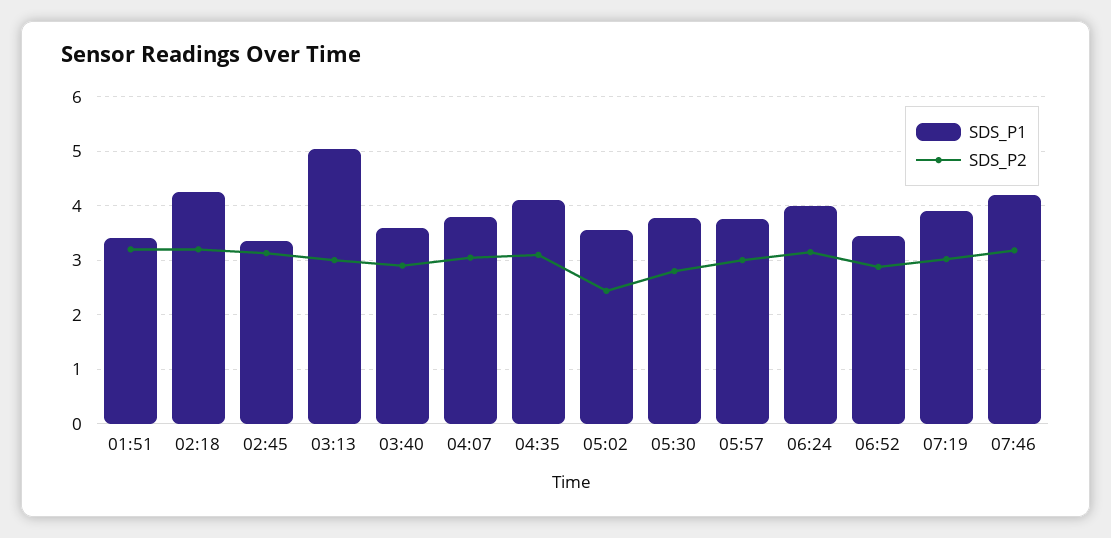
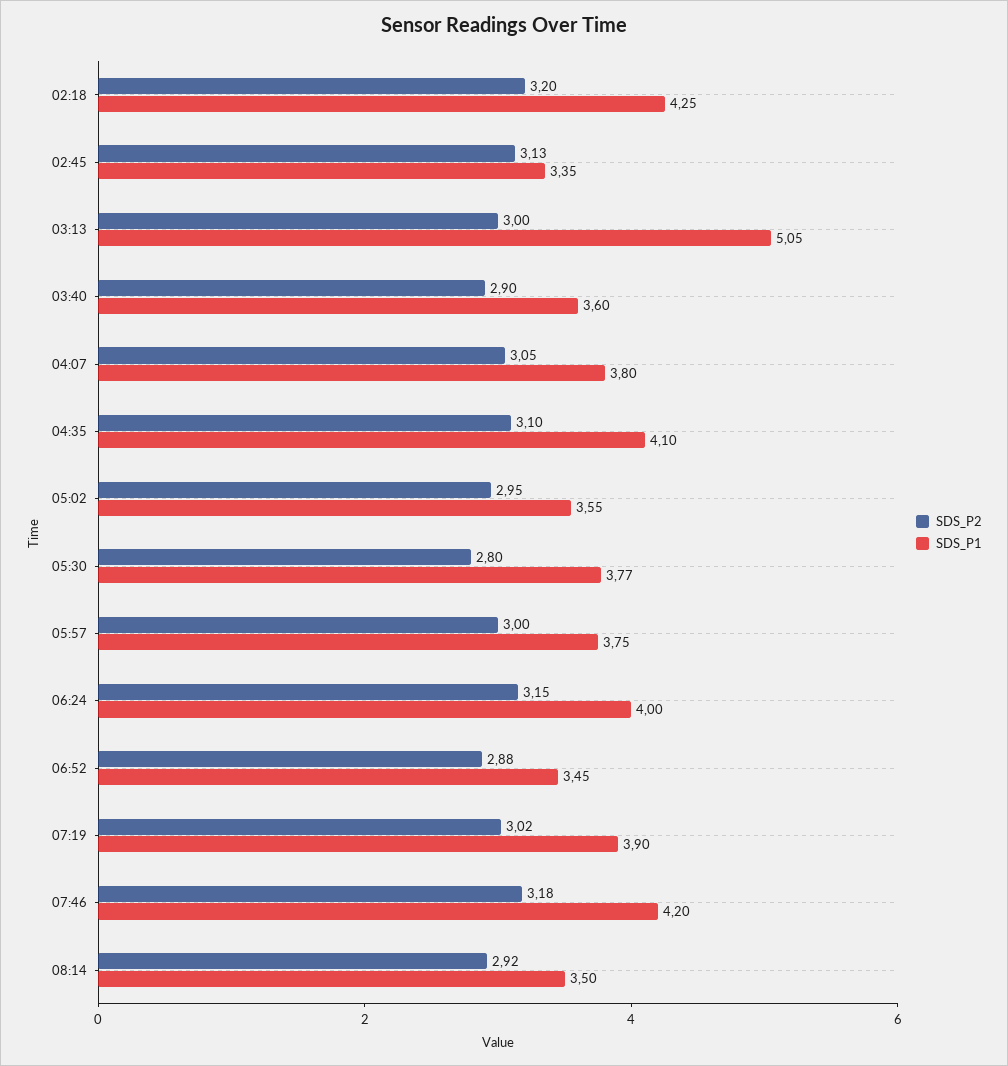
SDS_P1, 01:51: 3.4 -> none
SDS_P2, 01:51: 3.2 -> none
SDS_P2, 05:02: 2.4 -> 2.95
SDS_P2, 08:14: none -> 2.92
SDS_P1, 08:14: none -> 3.5

